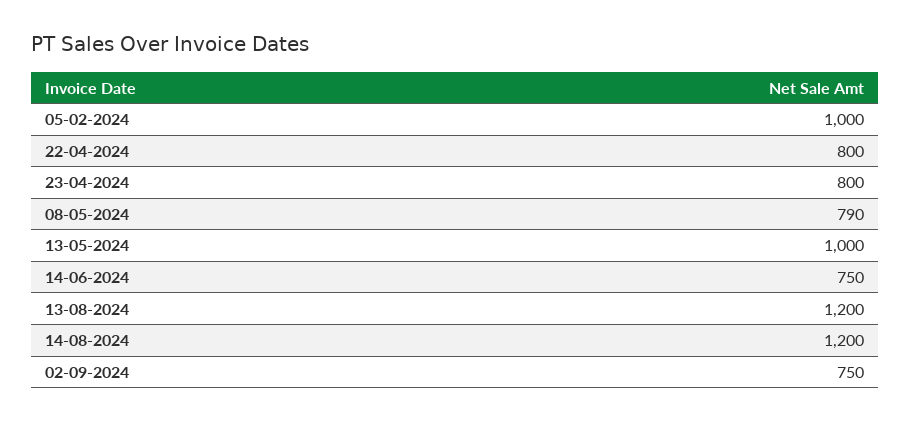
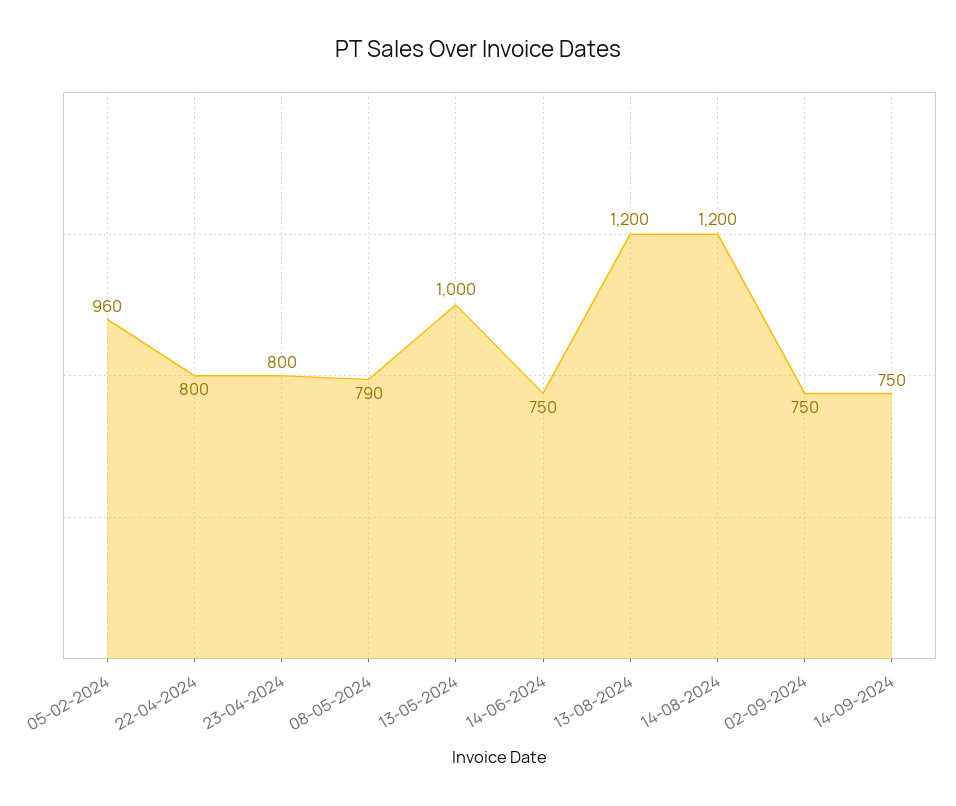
05-02-2024: 1000 -> 960
14-09-2024: none -> 750

